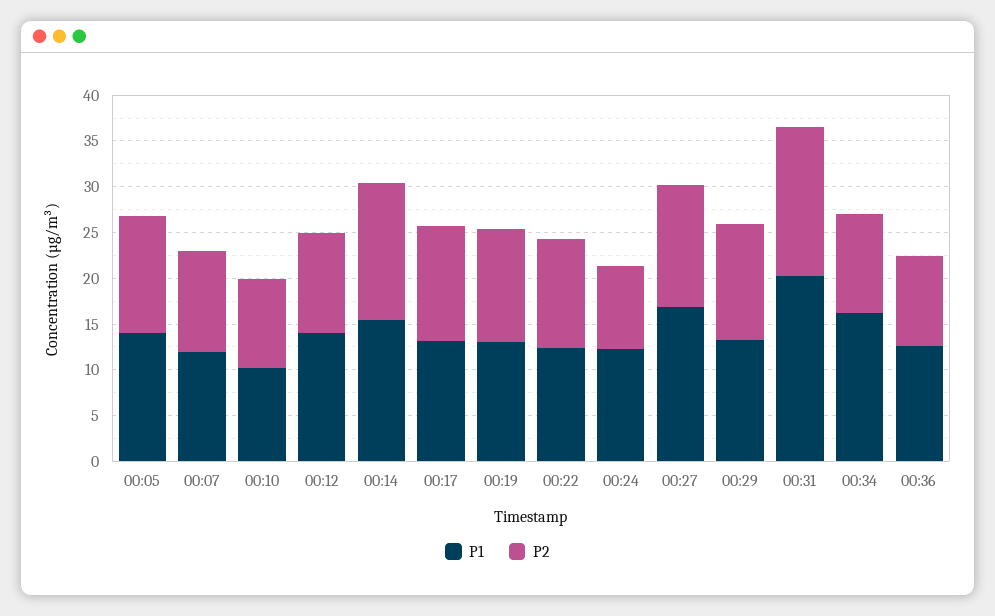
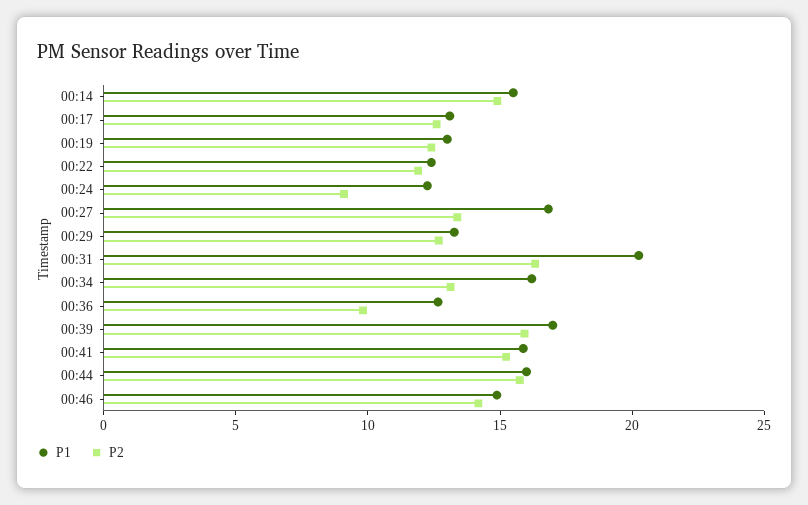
P1, 00:05: 14 -> none
P2, 00:05: 13 -> none
P1, 00:07: 12 -> none
P2, 00:07: 11 -> none
P1, 00:10: 10 -> none
P2, 00:10: 10 -> none
P1, 00:12: 14 -> none
P2, 00:12: 11 -> none
P2, 00:34: 11 -> 13
P1, 00:39: none -> 17
P2, 00:39: none -> 16
P1, 00:41: none -> 16
P2, 00:41: none -> 15
P1, 00:44: none -> 16
P2, 00:44: none -> 16
P1, 00:46: none -> 15
P2, 00:46: none -> 14

